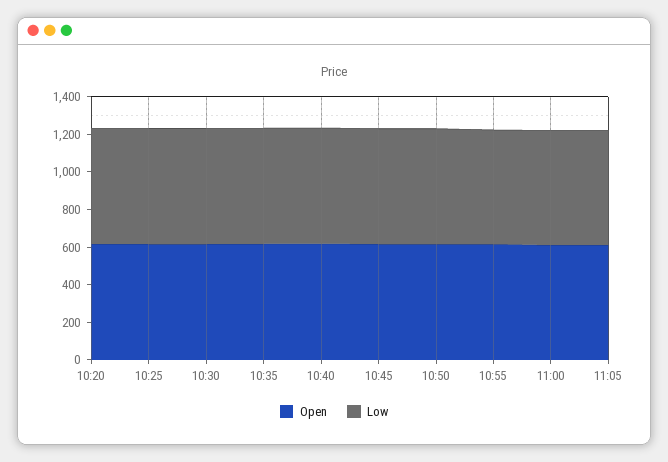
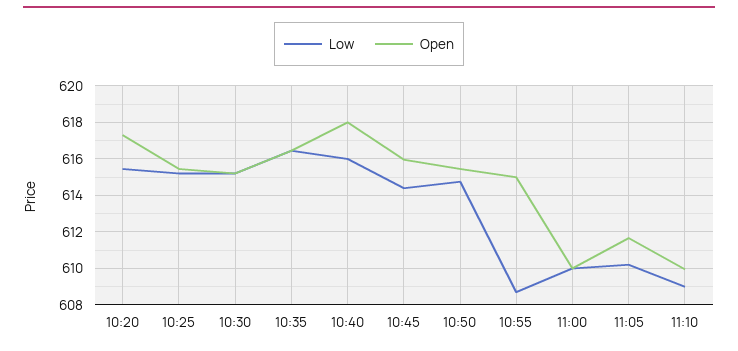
Low, 11:10: none -> 609
Open, 11:10: none -> 610

